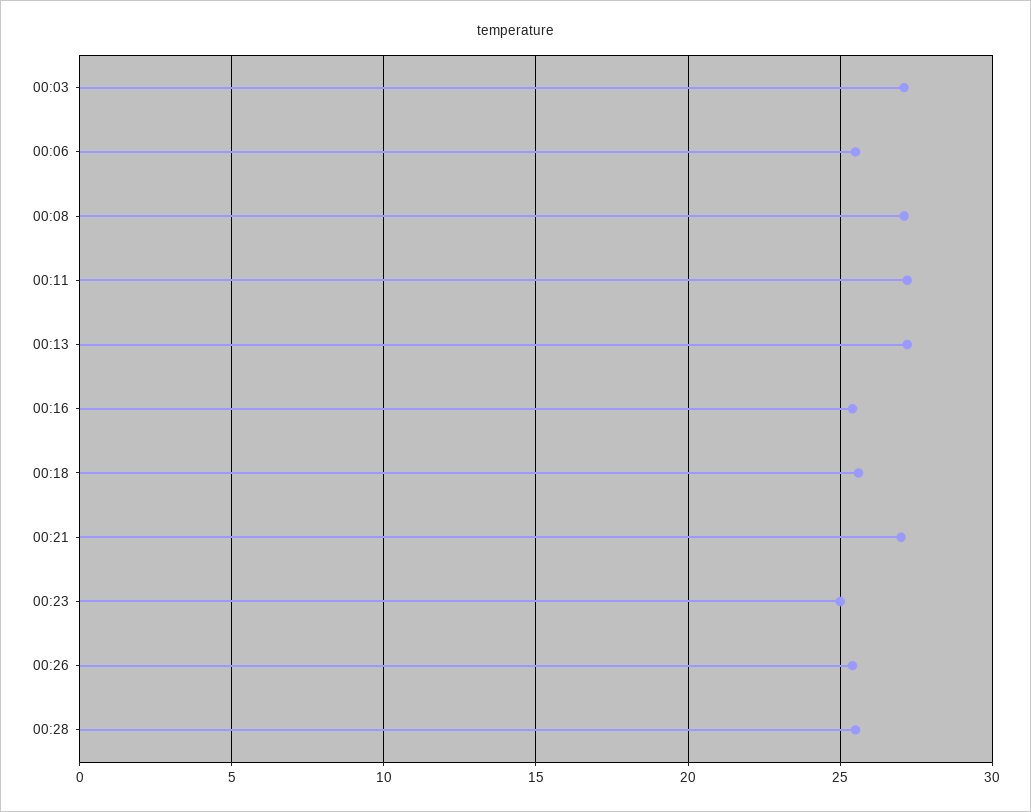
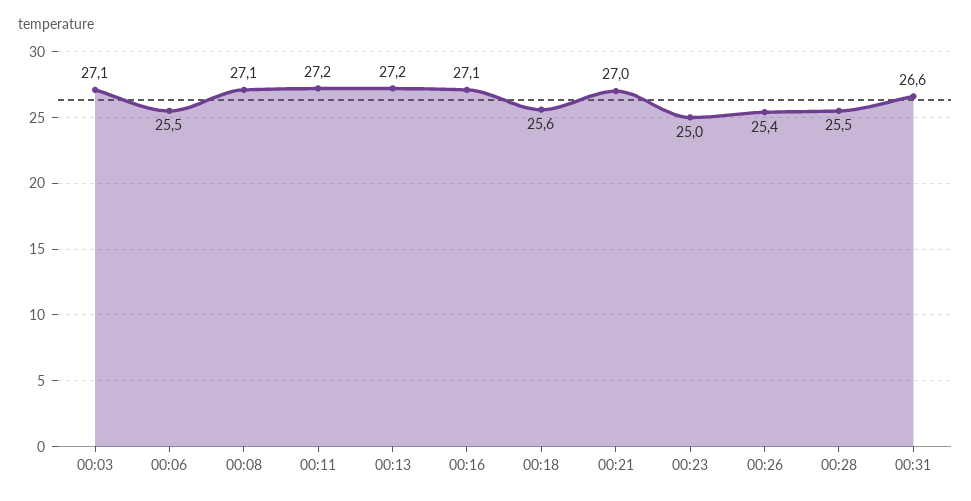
00:16: 25.5 -> 27.1
00:31: none -> 26.6

